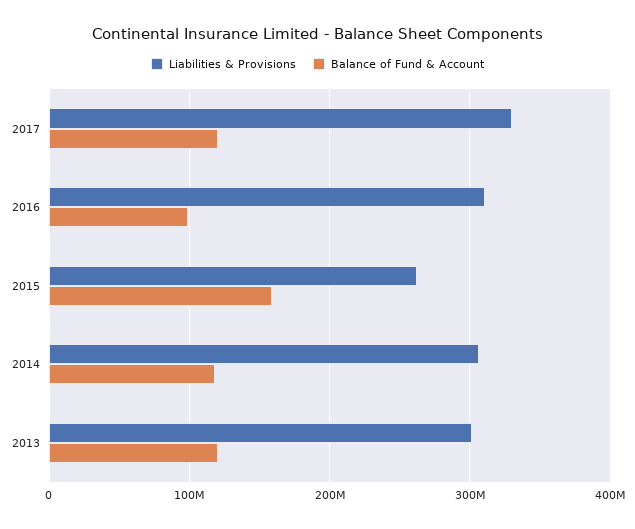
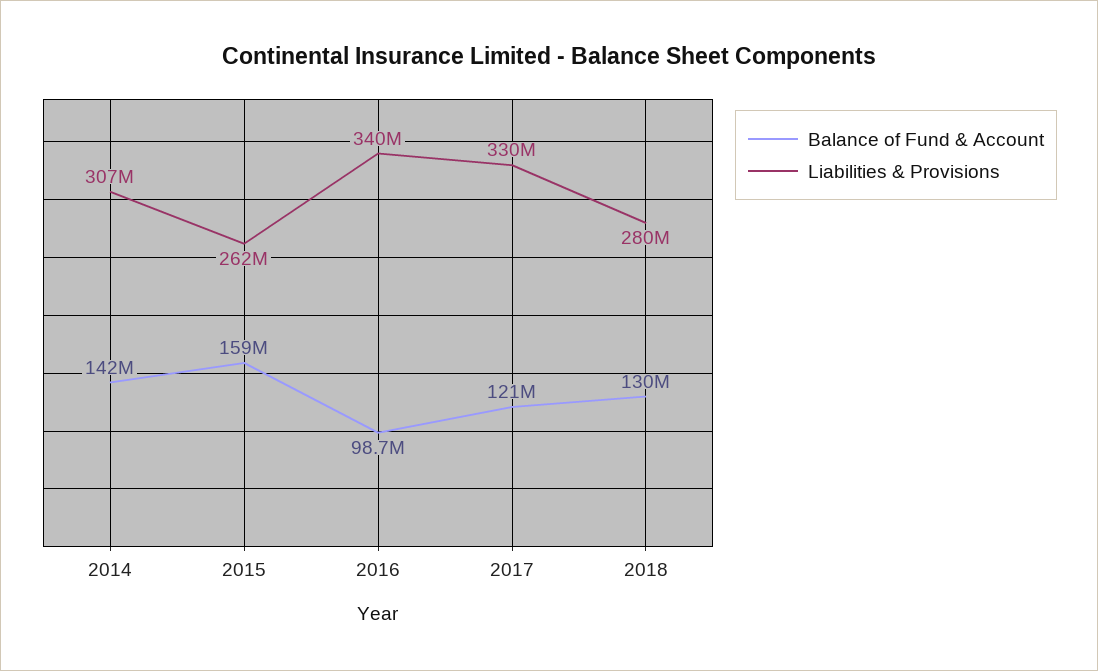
Liabilities & Provisions, 2016: 310000000 -> 340000000
Balance of Fund & Account, 2014: 120000000 -> 142000000
Liabilities & Provisions, 2013: 300000000 -> none
Balance of Fund & Account, 2013: 120000000 -> none
Balance of Fund & Account, 2018: none -> 130000000
Liabilities & Provisions, 2018: none -> 280000000

